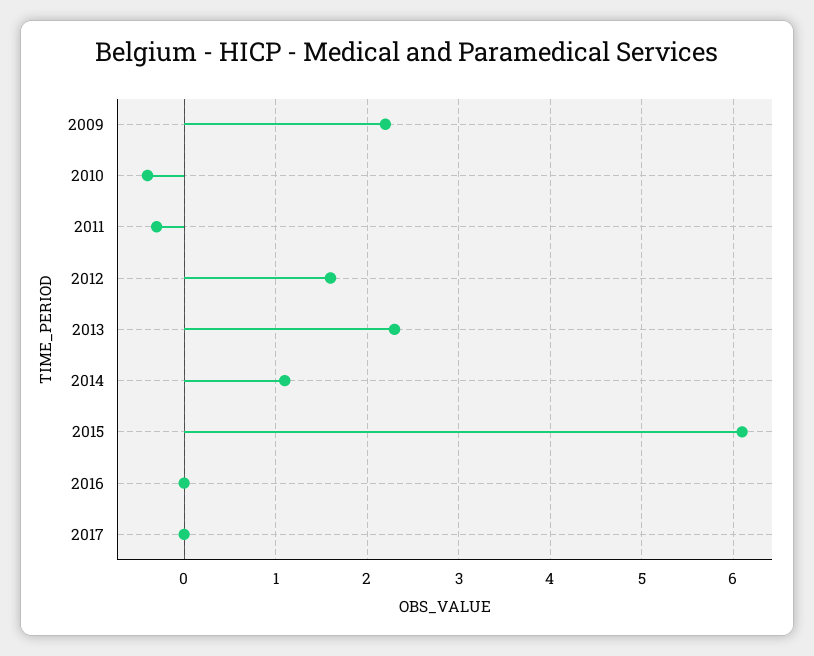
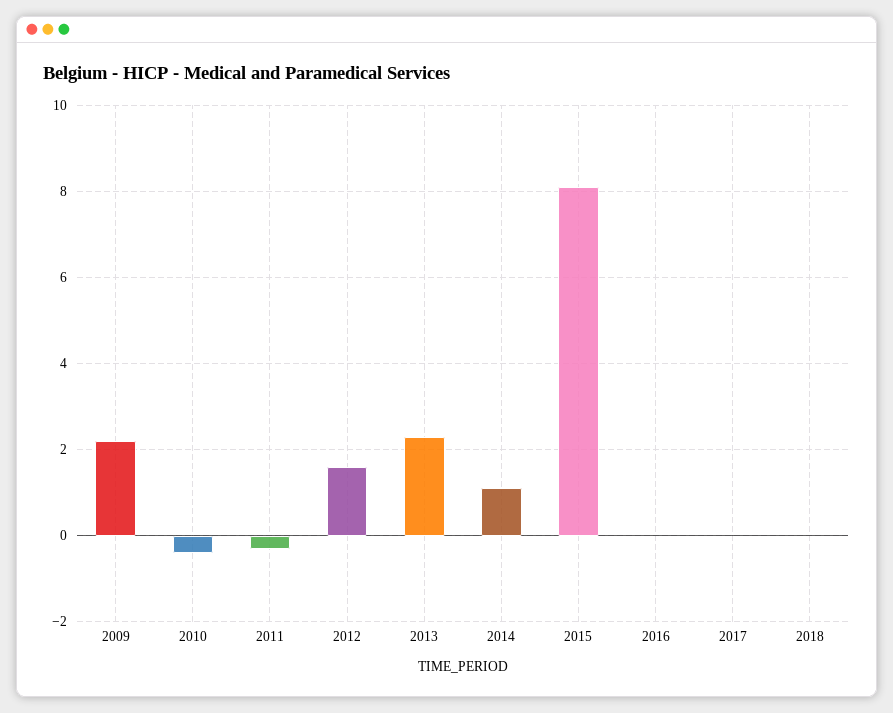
2015: 6.1 -> 8
2018: none -> 0

